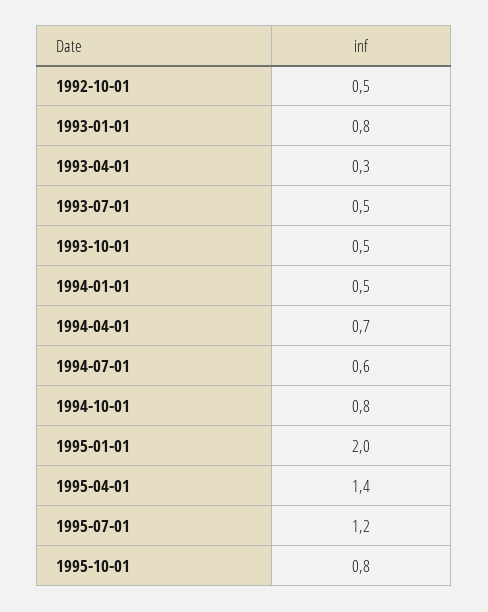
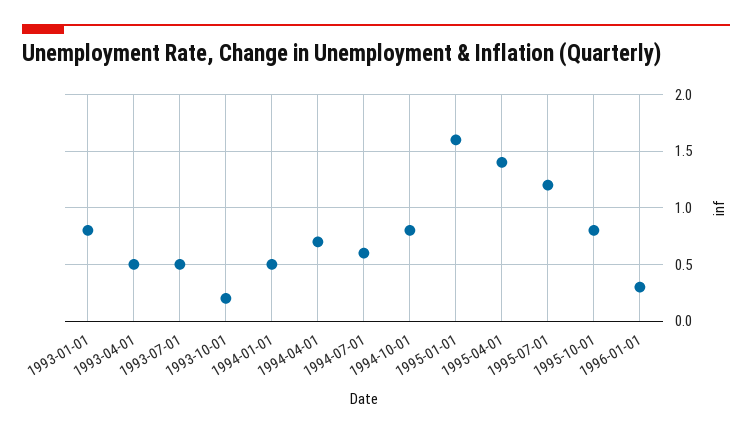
1992-10-01: 0.5 -> none
1993-04-01: 0.3 -> 0.5
1993-10-01: 0.5 -> 0.2
1995-01-01: 2 -> 1.6
1996-01-01: none -> 0.3

